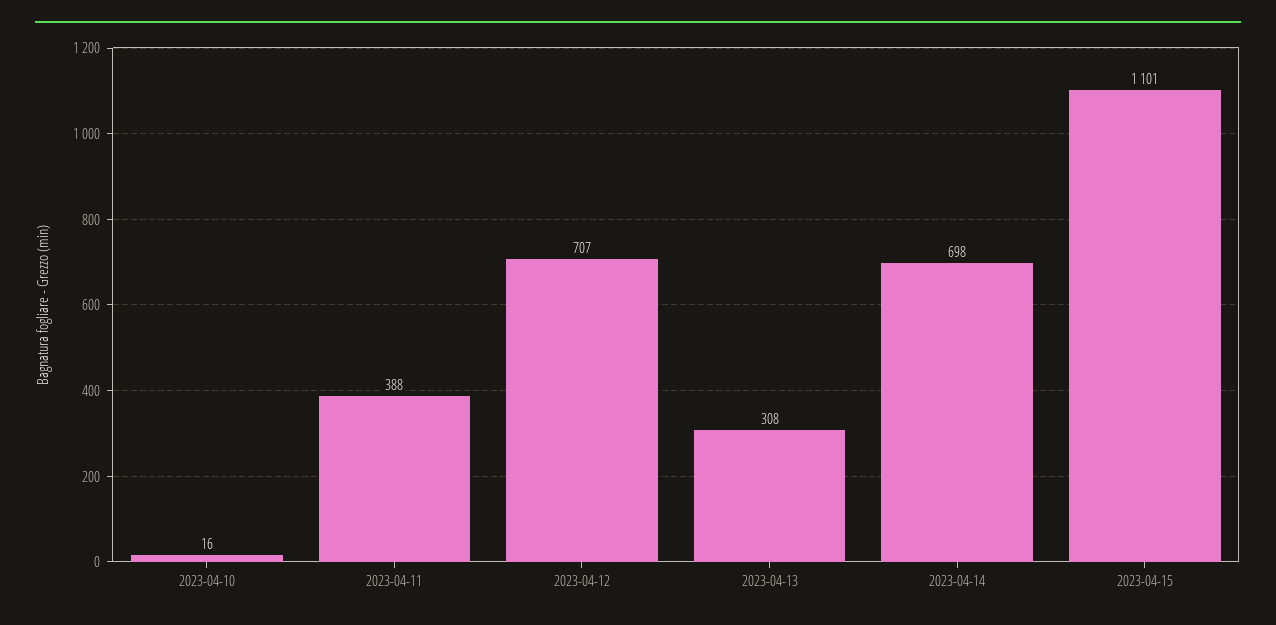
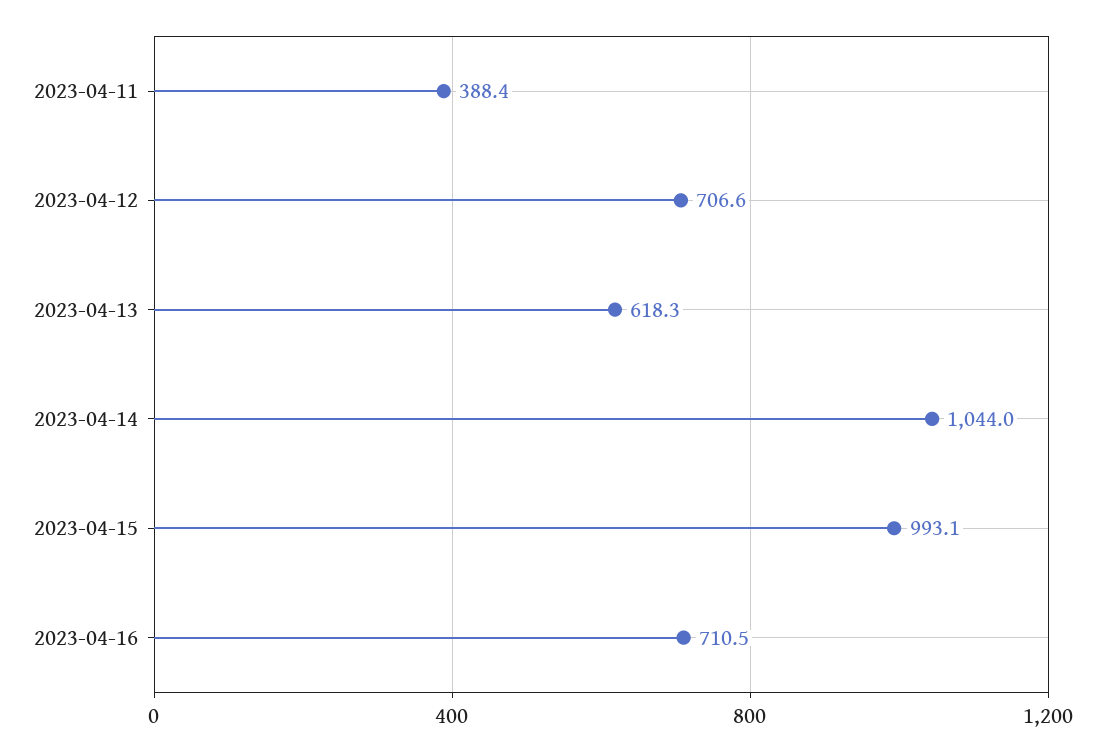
2023-04-10: 16 -> none
2023-04-13: 308 -> 618.3
2023-04-14: 698 -> 1044
2023-04-15: 1101 -> 993.1
2023-04-16: none -> 710.5

